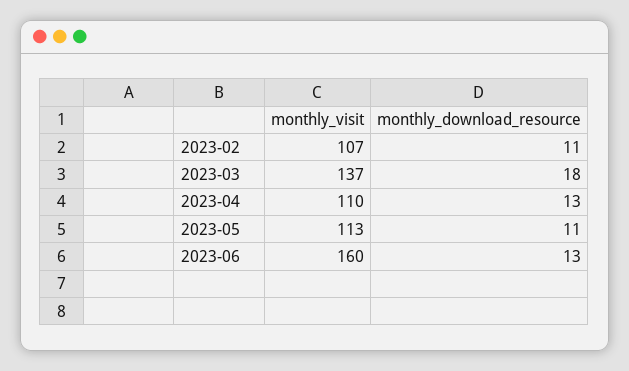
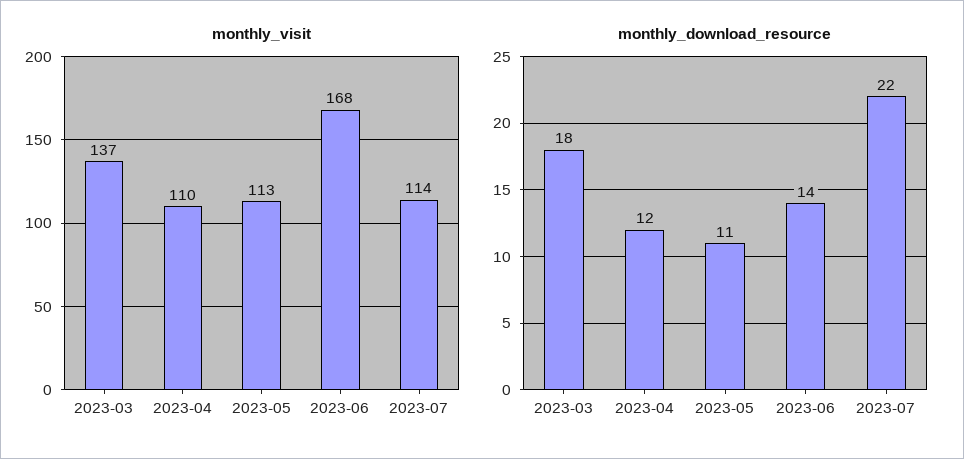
monthly_visit, 2023-02: 107 -> none
monthly_download_resource, 2023-02: 11 -> none
monthly_download_resource, 2023-04: 13 -> 12
monthly_visit, 2023-06: 160 -> 168
monthly_download_resource, 2023-06: 13 -> 14
monthly_visit, 2023-07: none -> 114
monthly_download_resource, 2023-07: none -> 22

